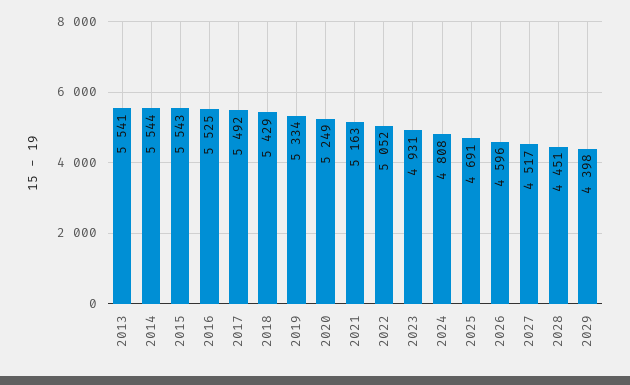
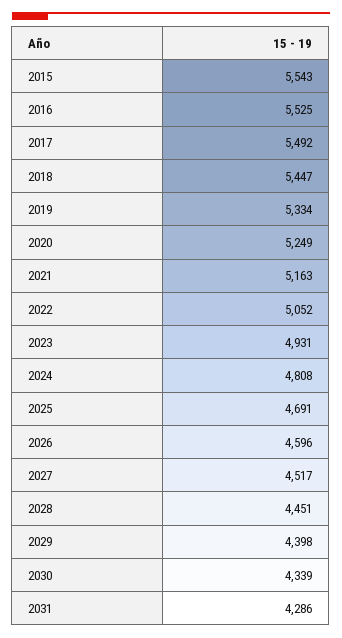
2013: 5541 -> none
2014: 5544 -> none
2018: 5429 -> 5447
2030: none -> 4339
2031: none -> 4286

